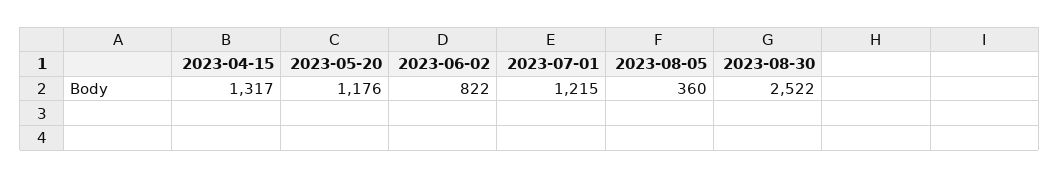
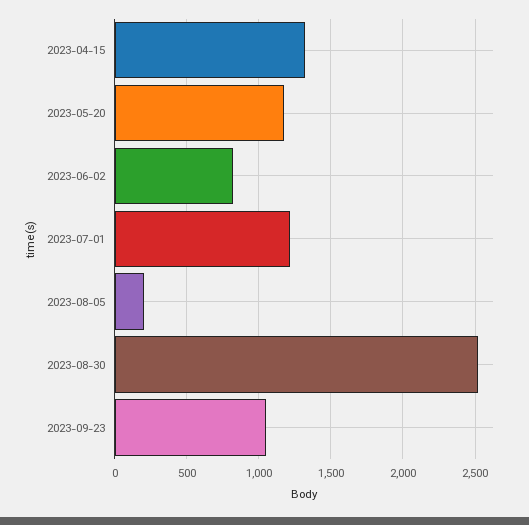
2023-08-05: 360 -> 200
2023-09-23: none -> 1050

